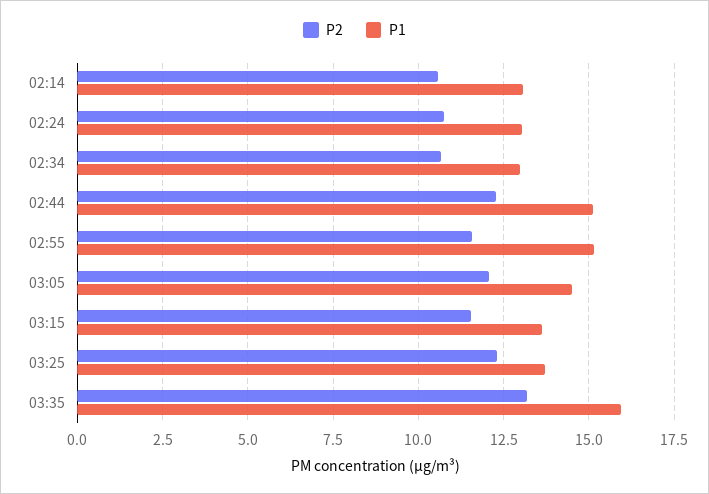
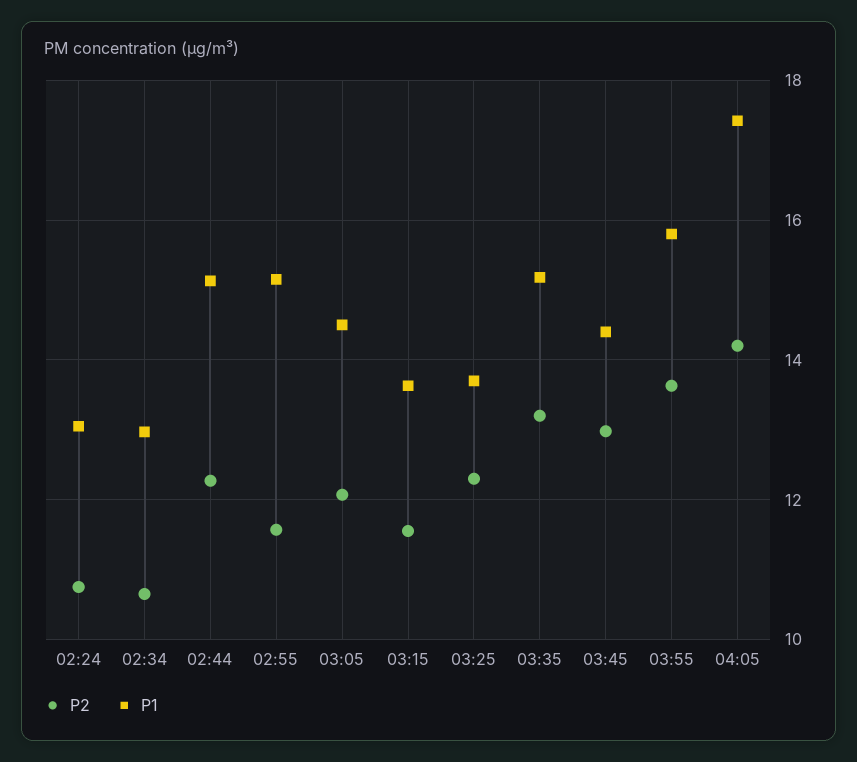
P2, 02:14: 10.5 -> none
P1, 02:14: 13 -> none
P1, 03:35: 16 -> 15.2
P2, 03:45: none -> 13
P1, 03:45: none -> 14.4
P2, 03:55: none -> 13.6
P1, 03:55: none -> 15.8
P2, 04:05: none -> 14.2
P1, 04:05: none -> 17.4

